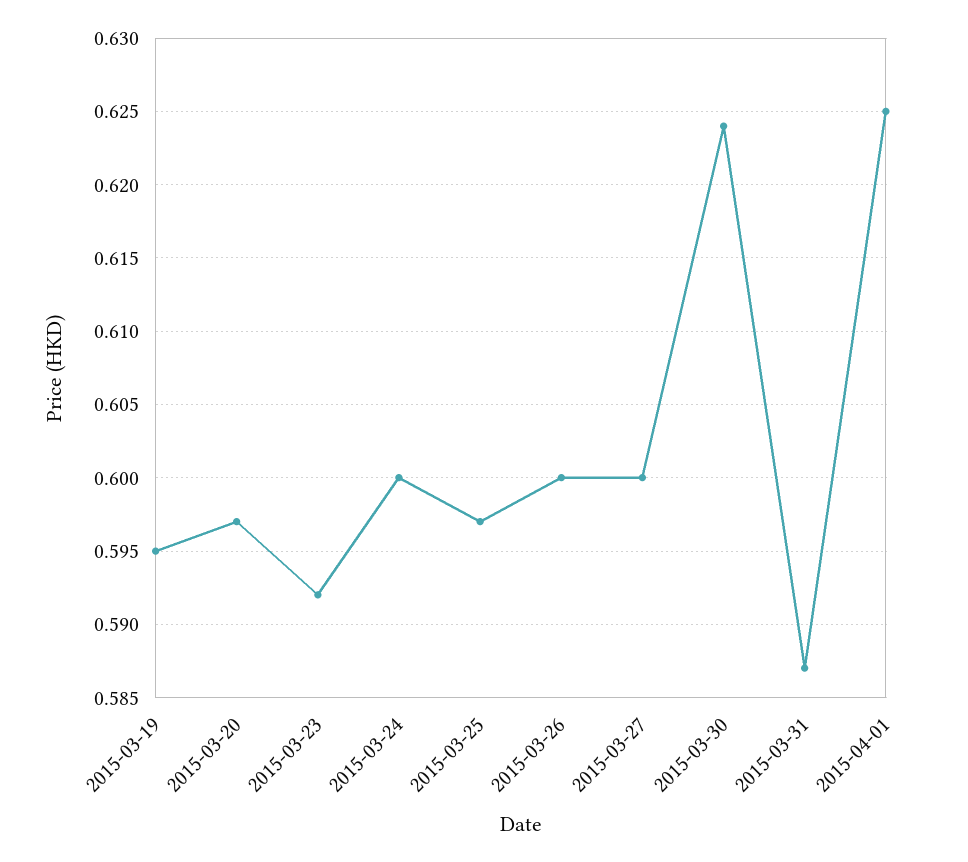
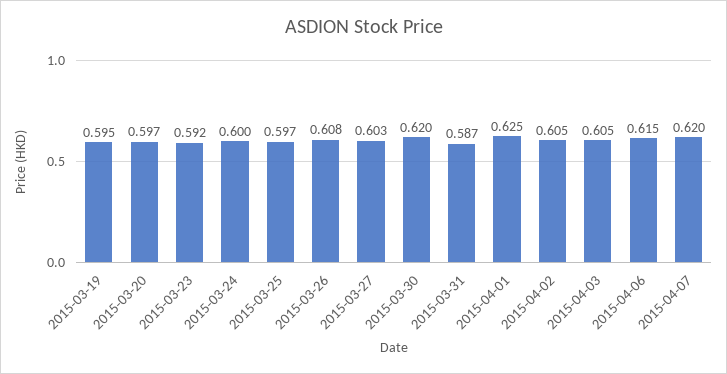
2015-03-26: 0.6 -> 0.608
2015-03-27: 0.6 -> 0.603
2015-03-30: 0.624 -> 0.62
2015-04-02: none -> 0.605
2015-04-03: none -> 0.605
2015-04-06: none -> 0.615
2015-04-07: none -> 0.62

